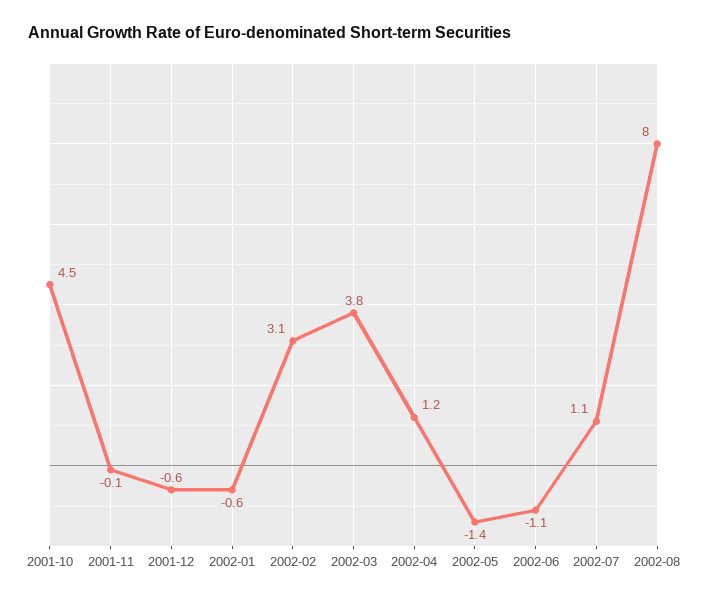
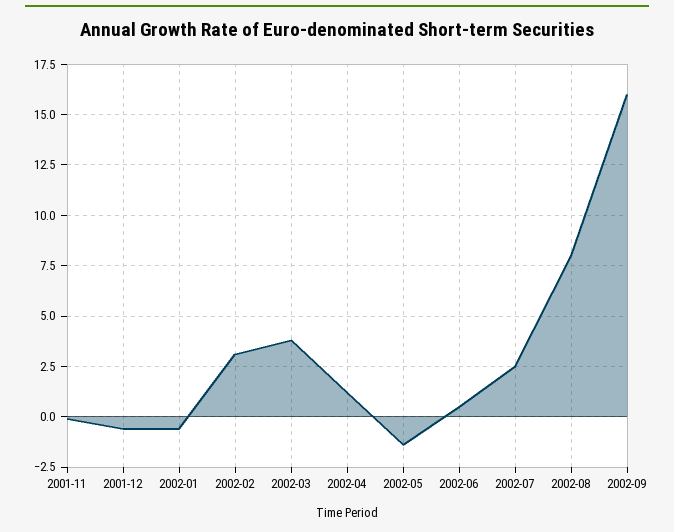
2001-10: 4.5 -> none
2002-06: -1.1 -> 0.5
2002-07: 1.1 -> 2.5
2002-09: none -> 16

